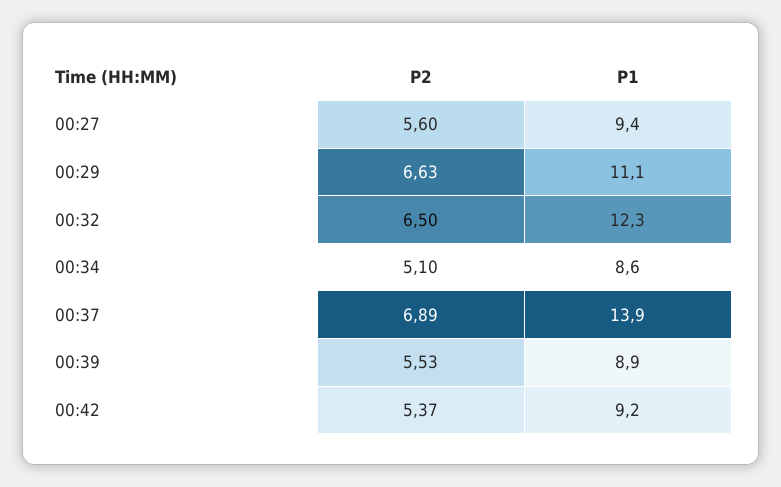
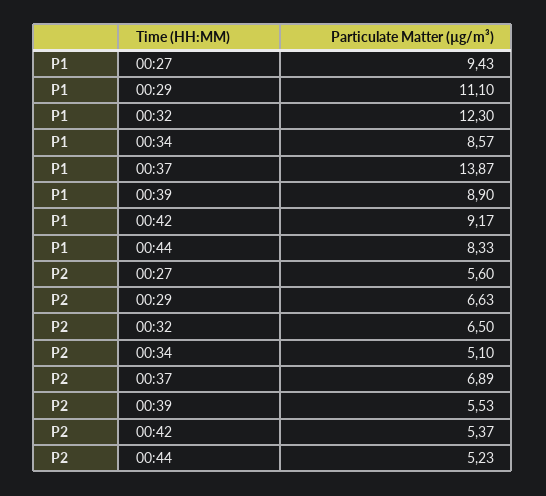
P1, 00:44: none -> 8.33
P2, 00:44: none -> 5.23

